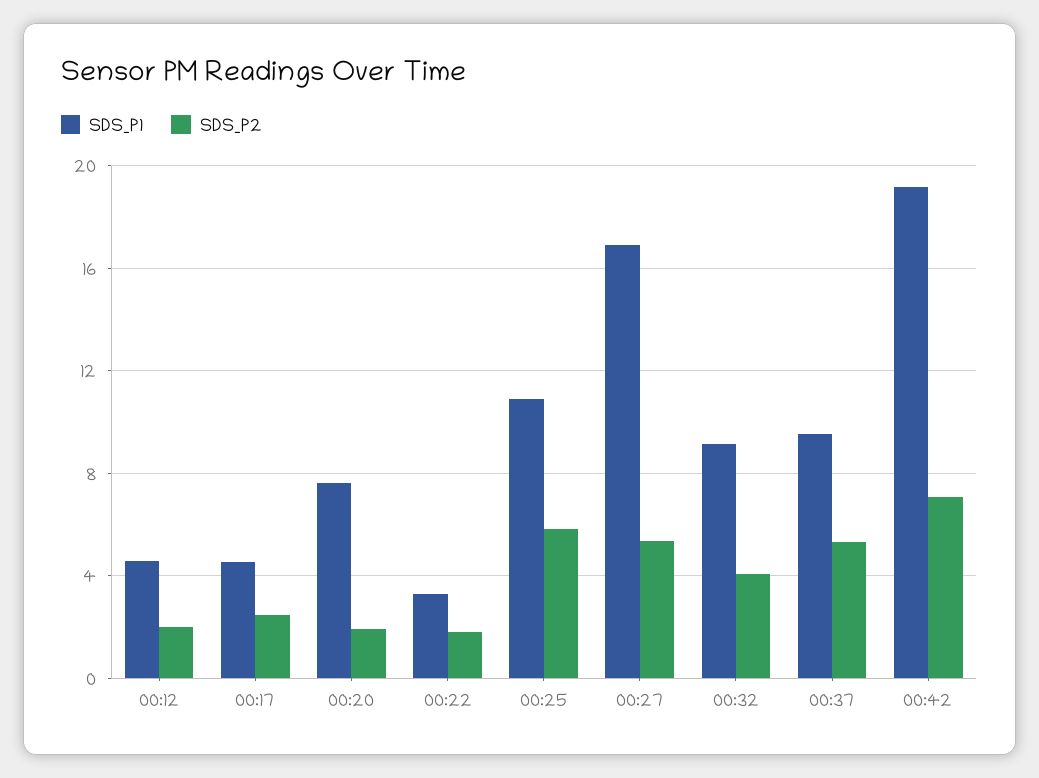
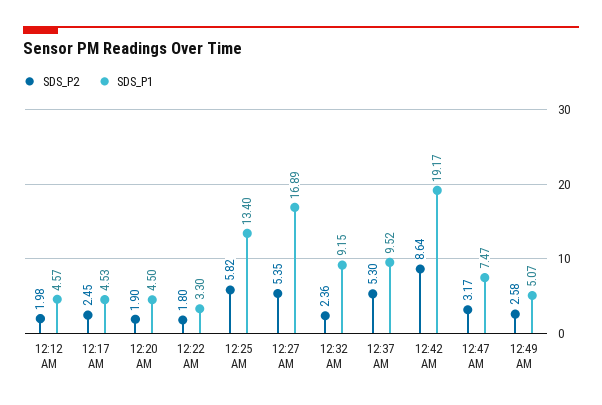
SDS_P1, 00:20: 7.5 -> 4.5
SDS_P1, 00:25: 11 -> 13.4
SDS_P2, 00:32: 4 -> 2.36
SDS_P2, 00:42: 7 -> 8.64
SDS_P2, 12:47 AM: none -> 3.17
SDS_P1, 12:47 AM: none -> 7.47
SDS_P2, 12:49 AM: none -> 2.58
SDS_P1, 12:49 AM: none -> 5.07

